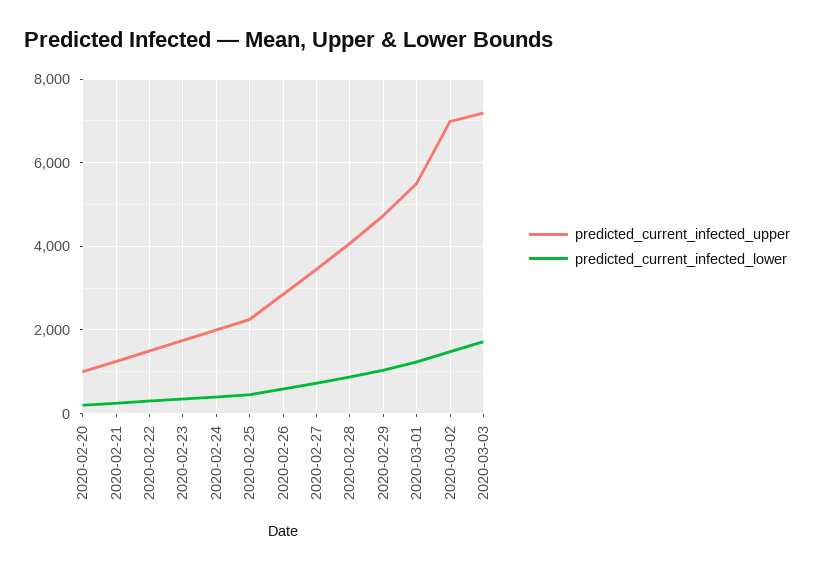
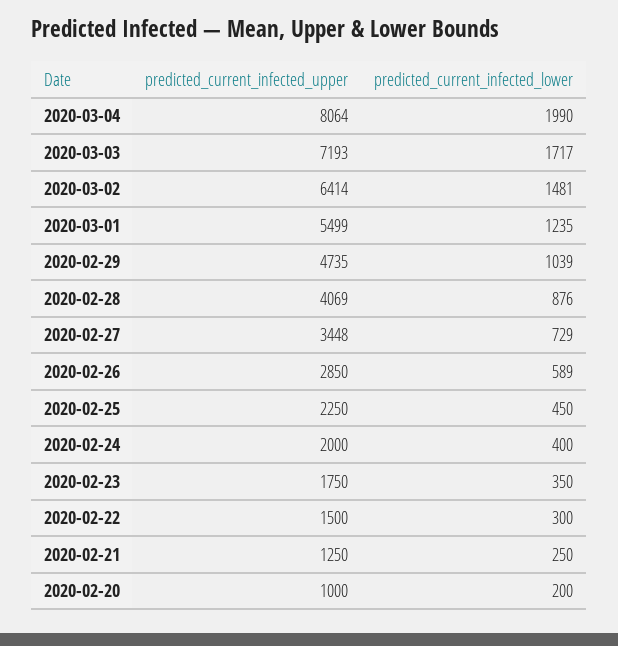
predicted_current_infected_upper, 2020-03-02: 7000 -> 6414
predicted_current_infected_upper, 2020-03-04: none -> 8064
predicted_current_infected_lower, 2020-03-04: none -> 1990

